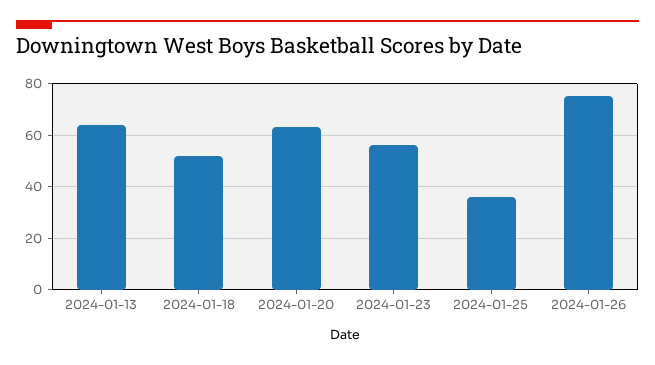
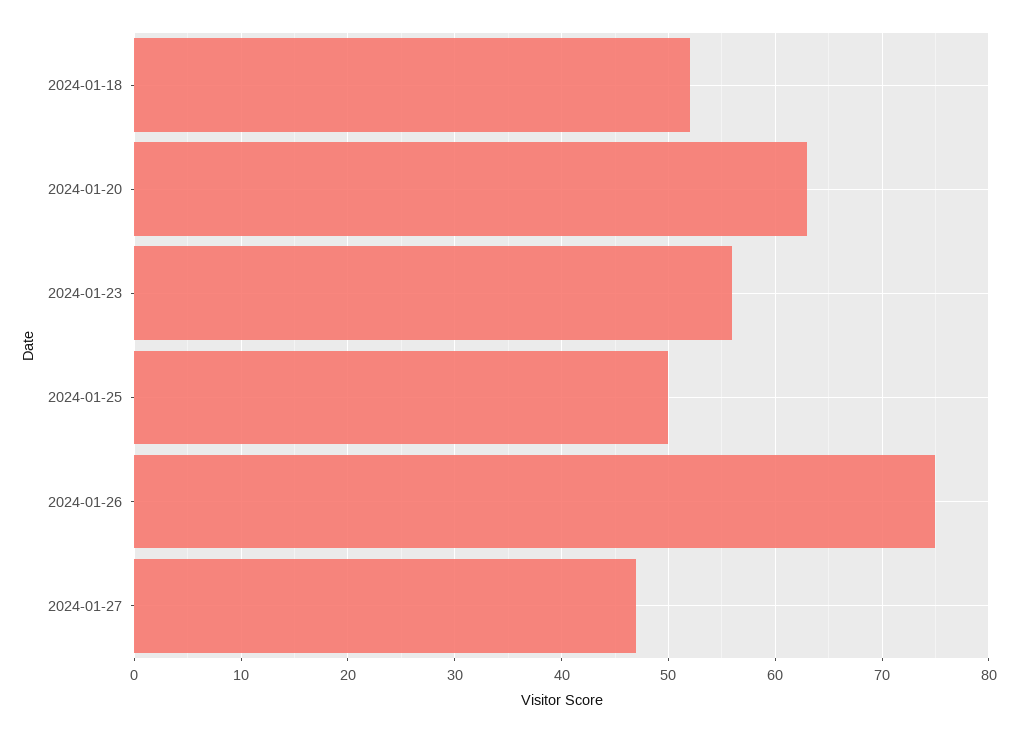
2024-01-13: 65 -> none
2024-01-25: 35 -> 50
2024-01-27: none -> 47

